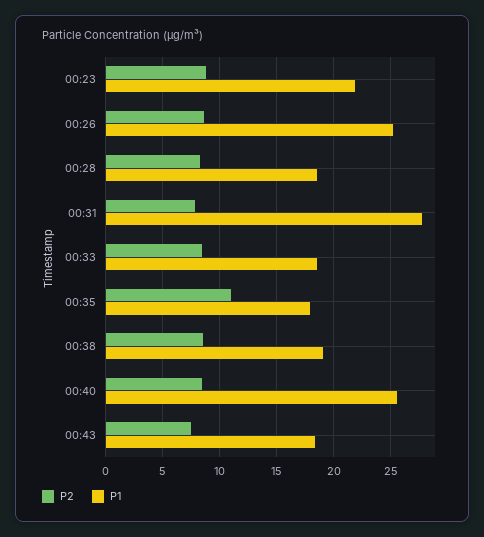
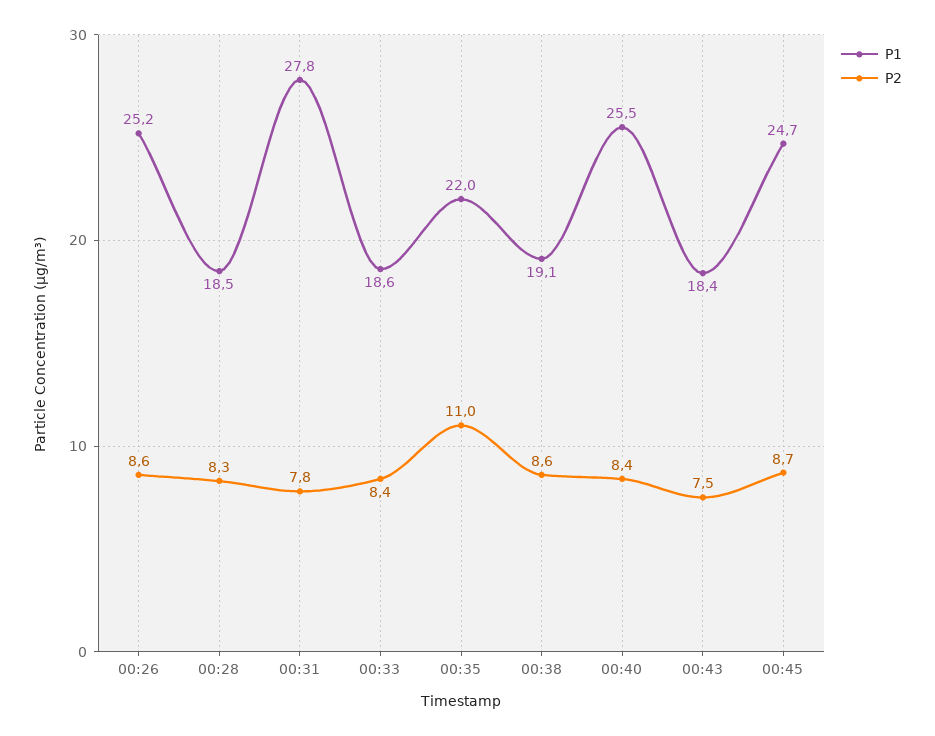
P2, 00:23: 9 -> none
P1, 00:23: 22 -> none
P1, 00:35: 18 -> 22
P1, 00:45: none -> 24.7
P2, 00:45: none -> 8.7

